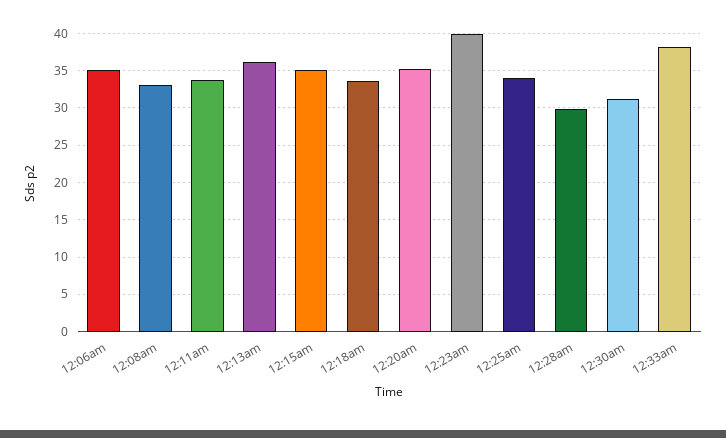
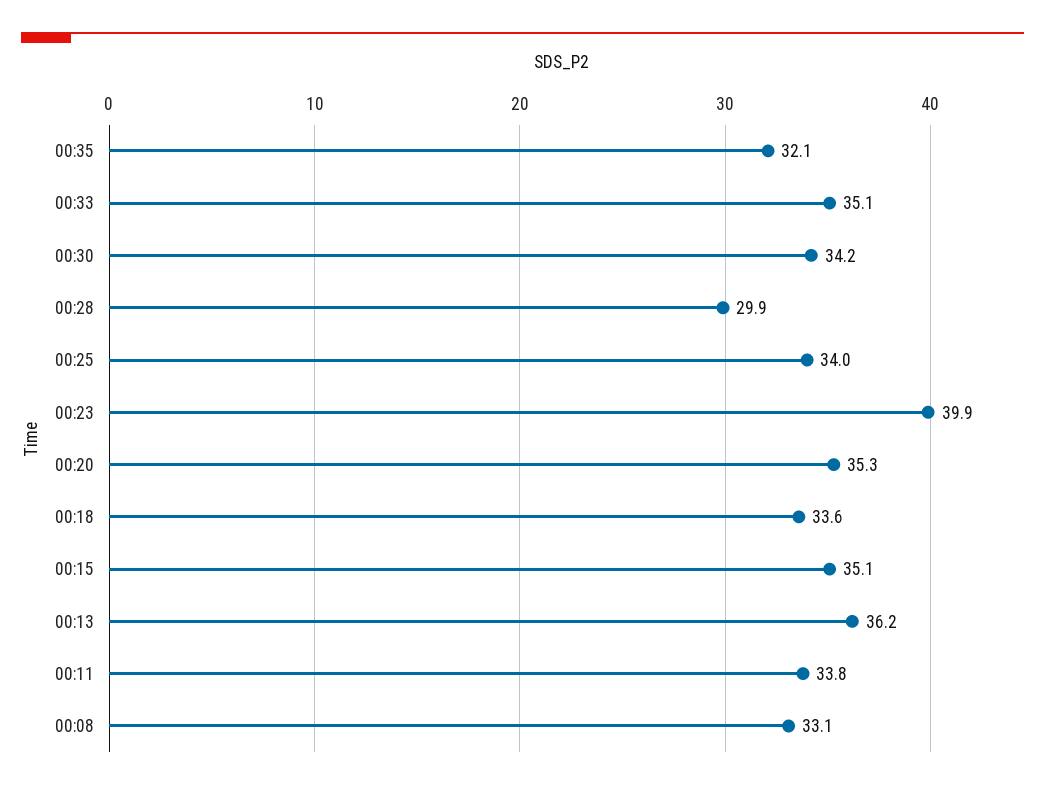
12:06am: 35 -> none
12:30am: 31 -> 34.2
12:33am: 38 -> 35.1
00:35: none -> 32.1

